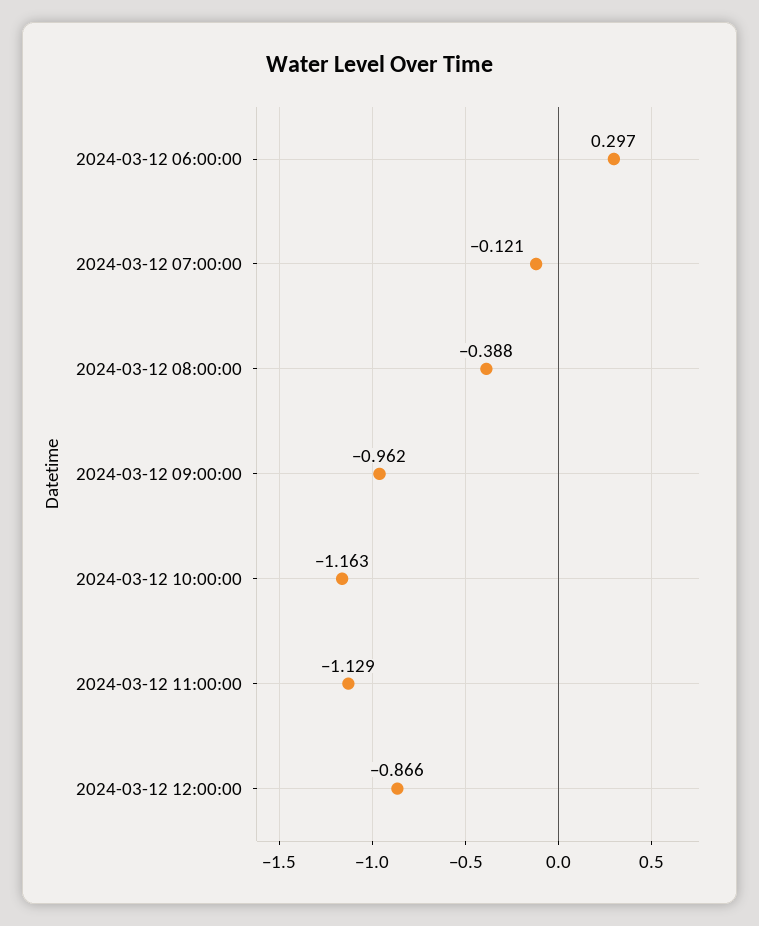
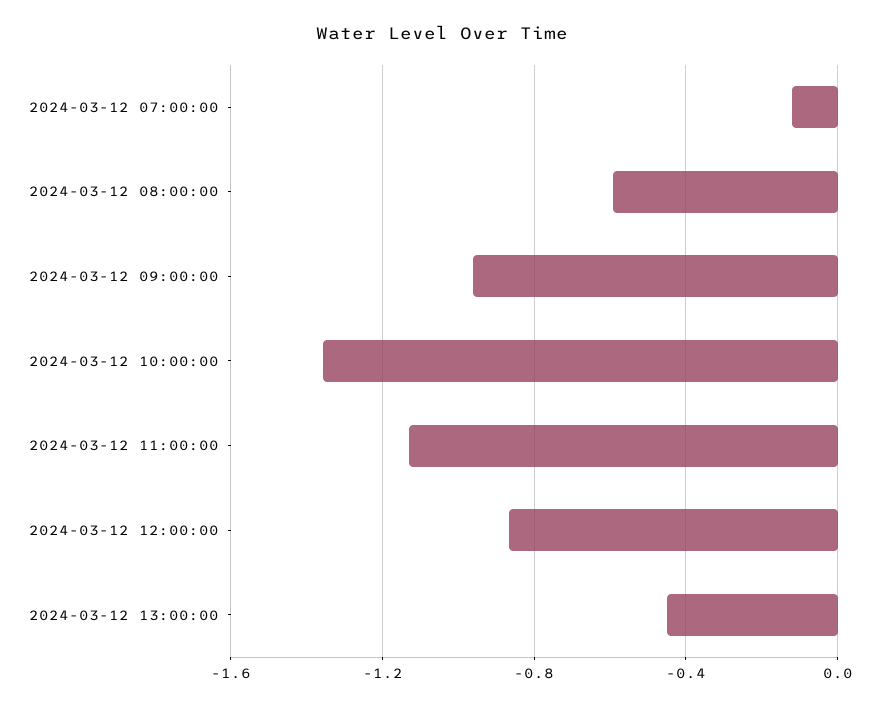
2024-03-12 06:00:00: 0.297 -> none
2024-03-12 08:00:00: -0.388 -> -0.6
2024-03-12 10:00:00: -1.163 -> -1.35
2024-03-12 13:00:00: none -> -0.45

